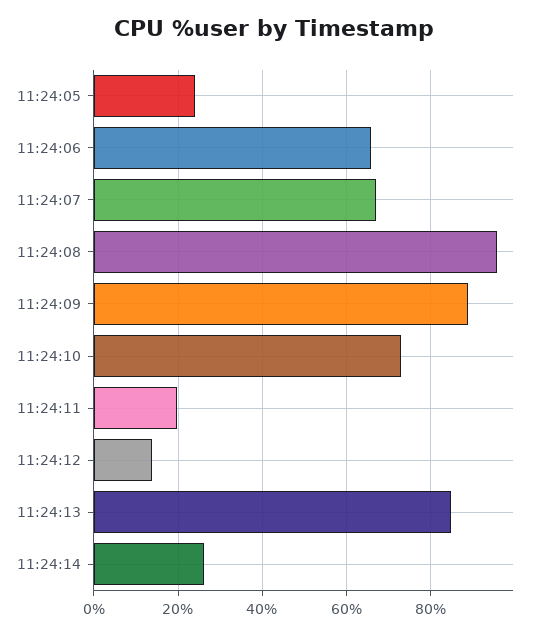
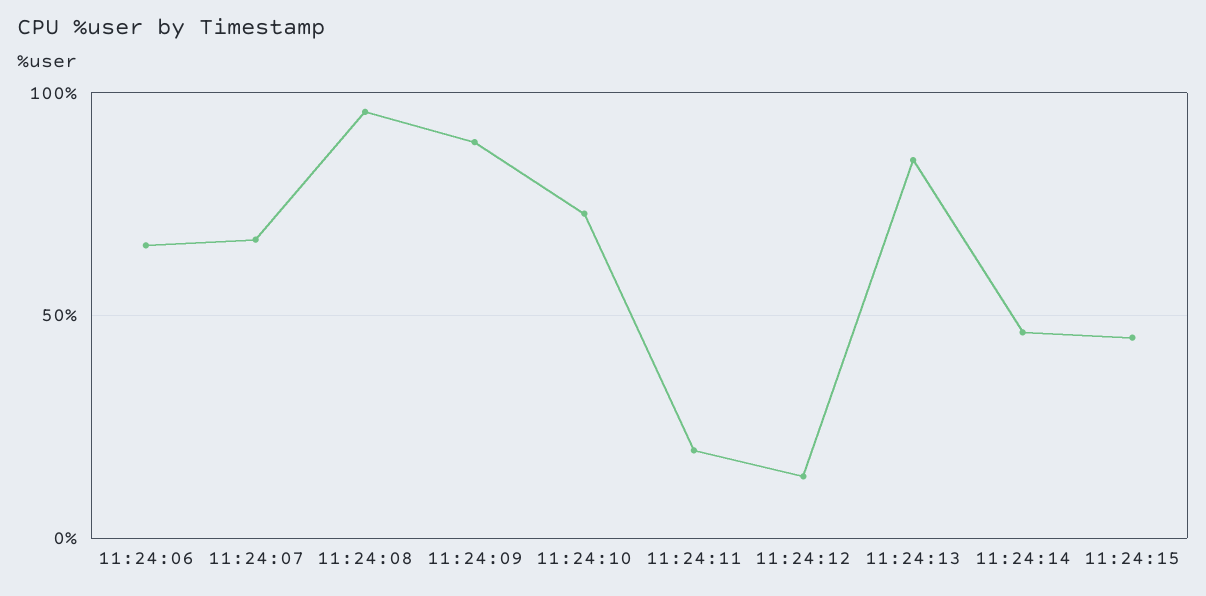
11:24:05: 24 -> none
11:24:14: 26 -> 45
11:24:15: none -> 45

